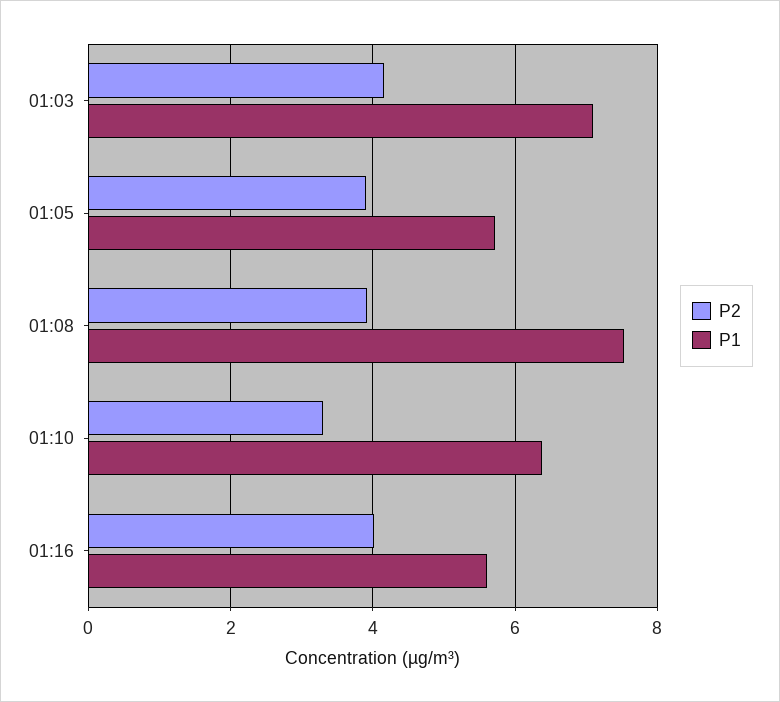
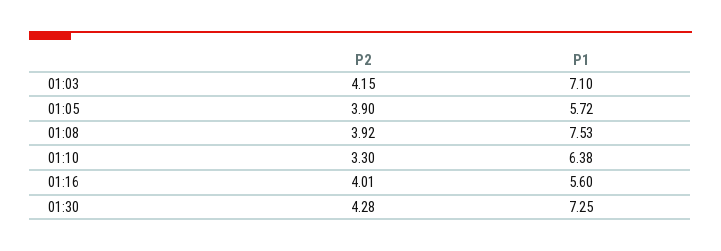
P2, 01:30: none -> 4.28
P1, 01:30: none -> 7.25

